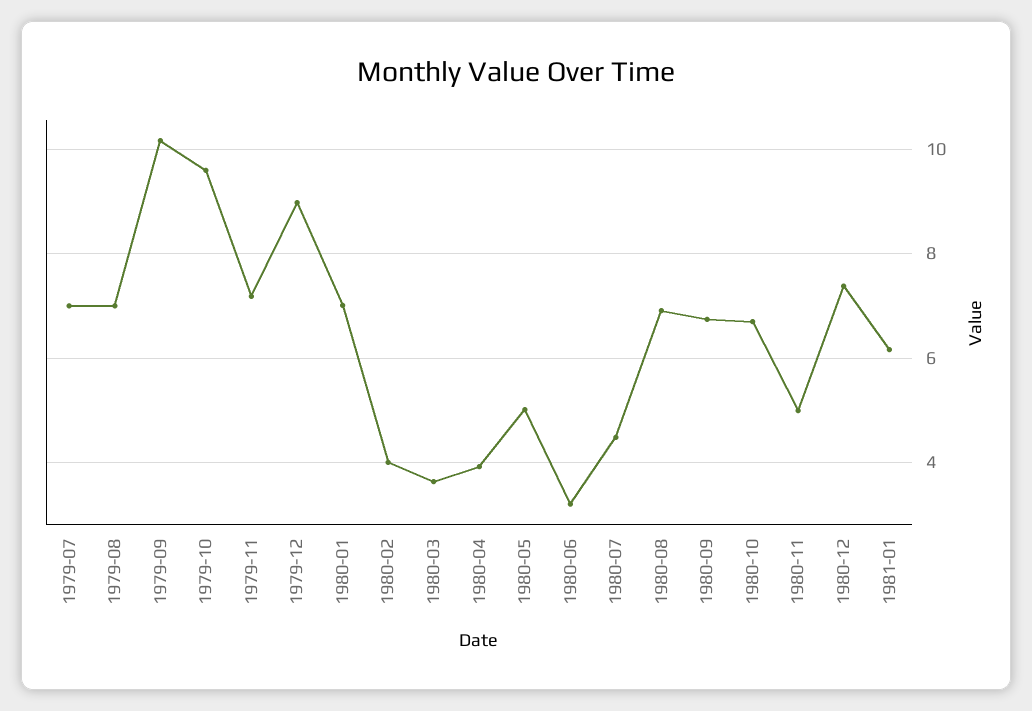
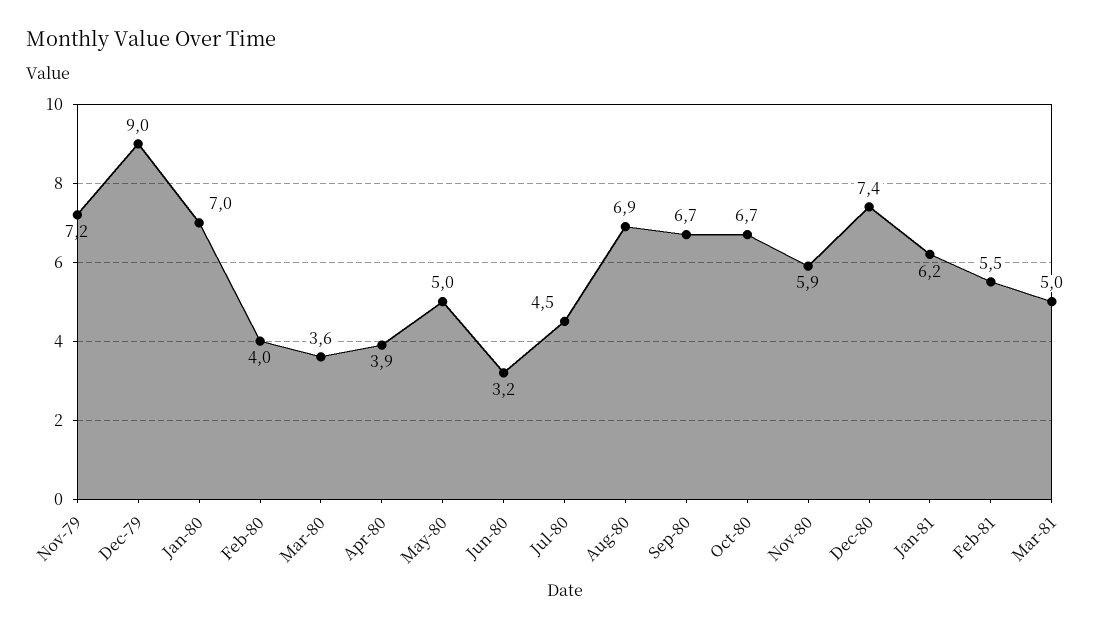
1979-07: 7 -> none
1979-08: 7 -> none
1979-09: 10.2 -> none
1979-10: 9.6 -> none
1980-11: 5 -> 5.9
Feb-81: none -> 5.5
Mar-81: none -> 5

